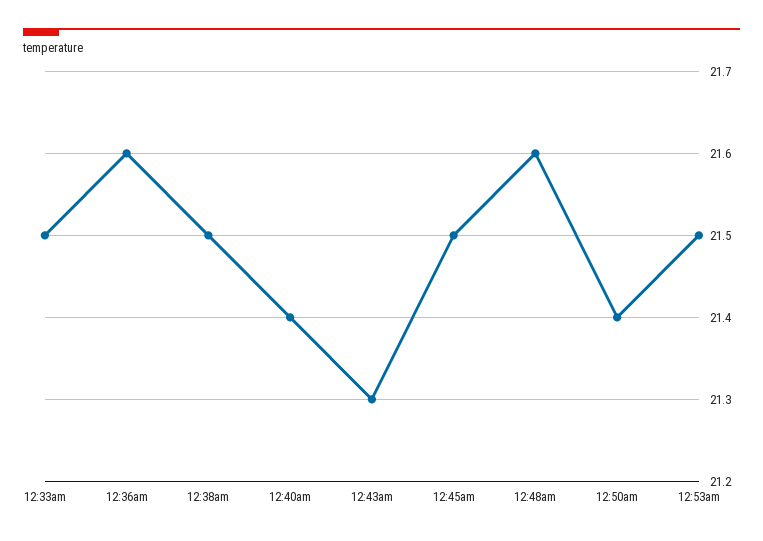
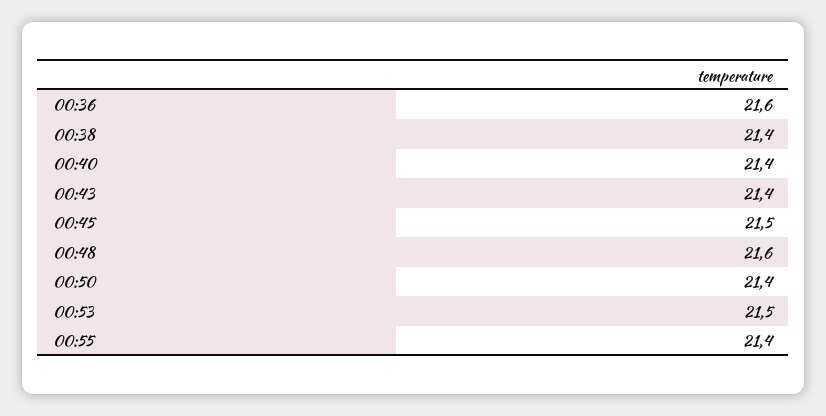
12:33am: 21.5 -> none
12:38am: 21.5 -> 21.4
12:43am: 21.3 -> 21.4
00:55: none -> 21.4

